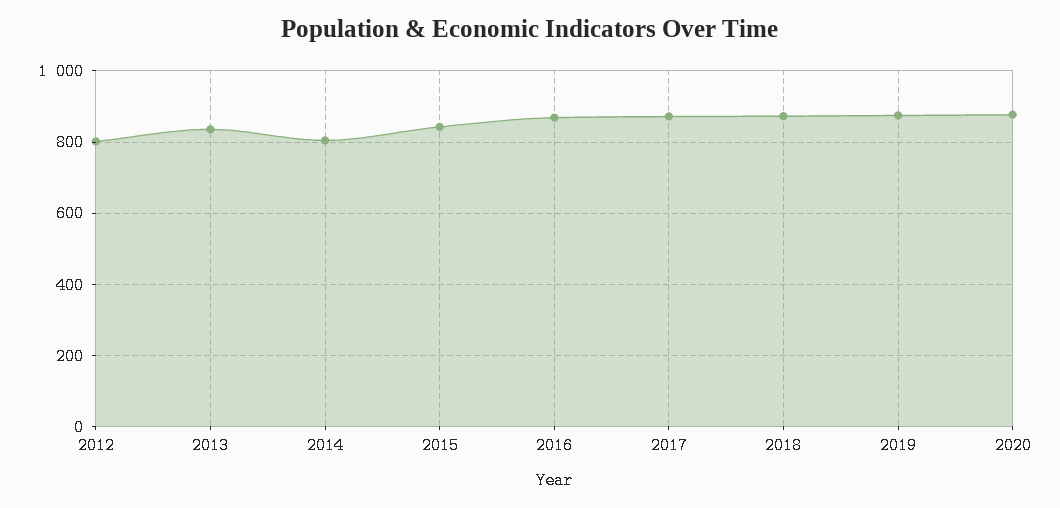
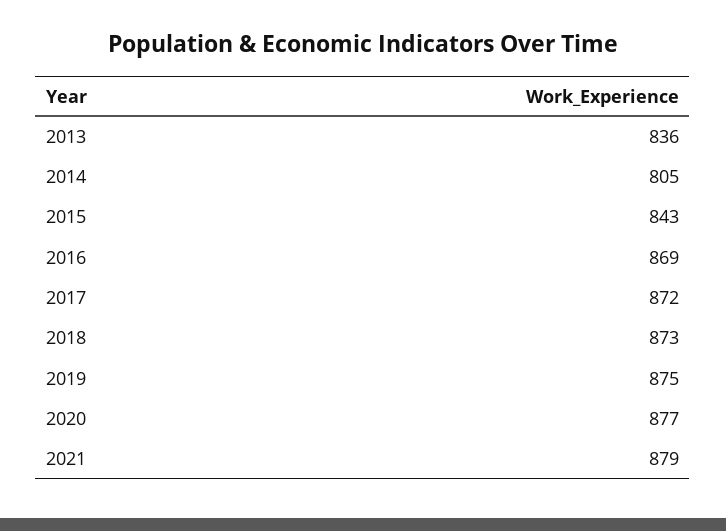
2012: 800 -> none
2021: none -> 879

